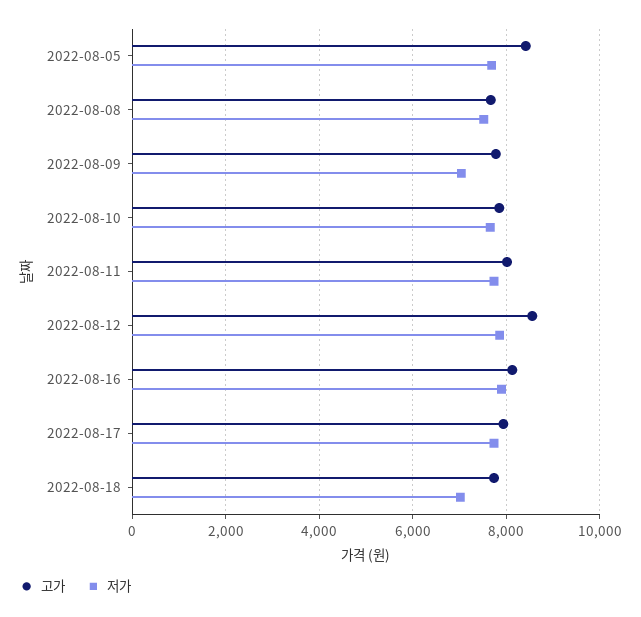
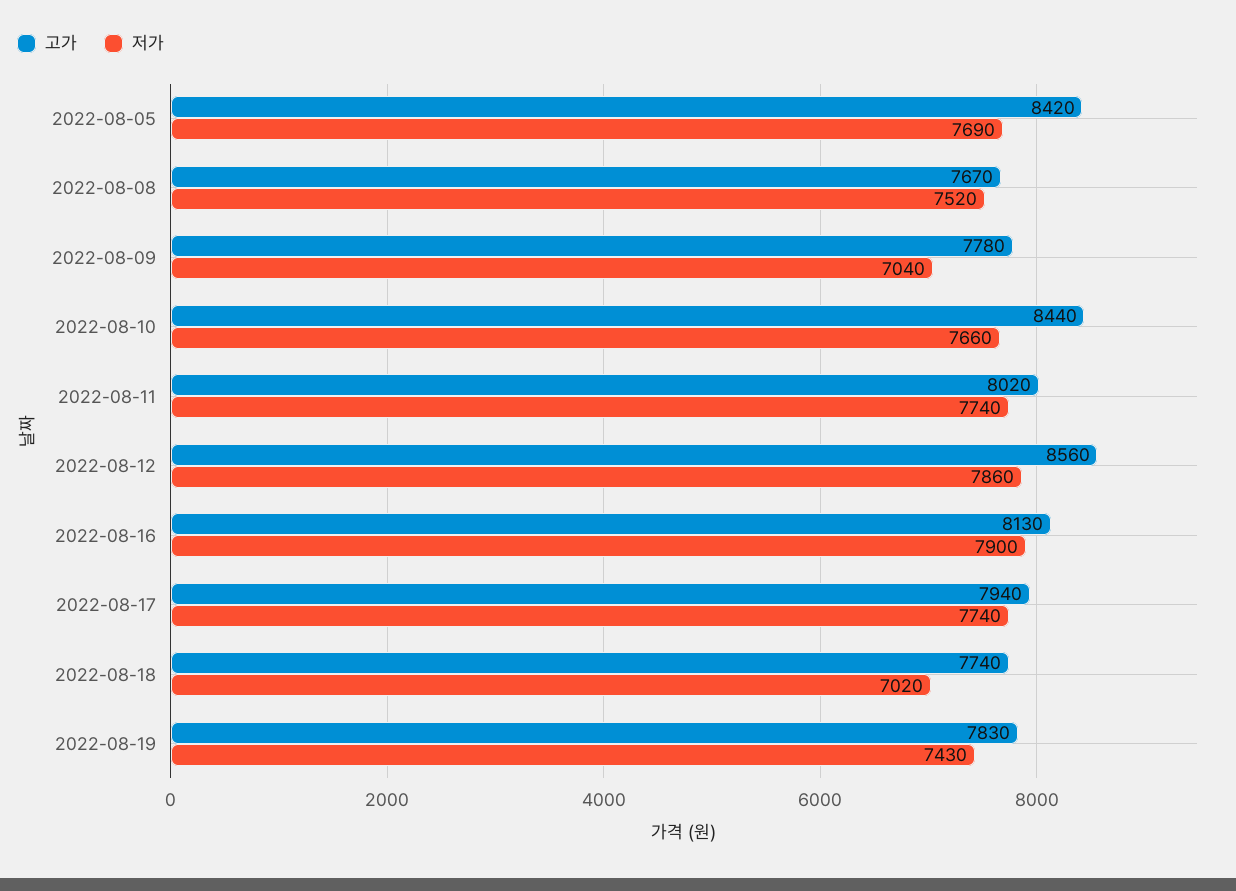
고가, 2022-08-10: 7800 -> 8440
고가, 2022-08-19: none -> 7830
저가, 2022-08-19: none -> 7430

